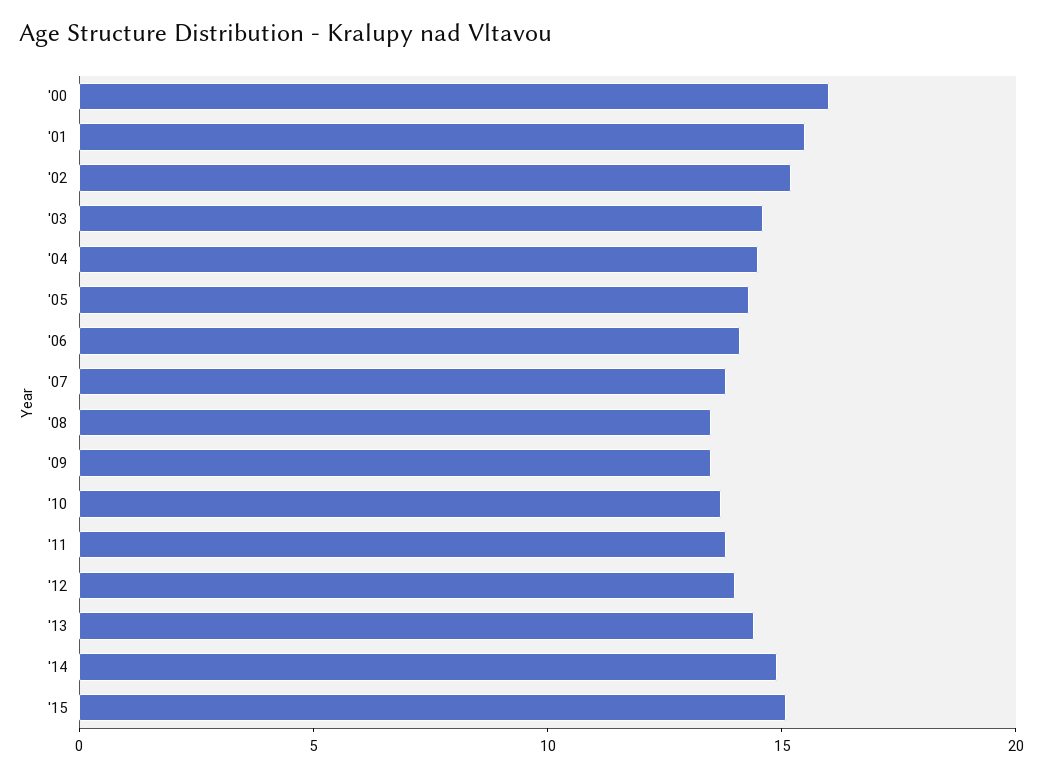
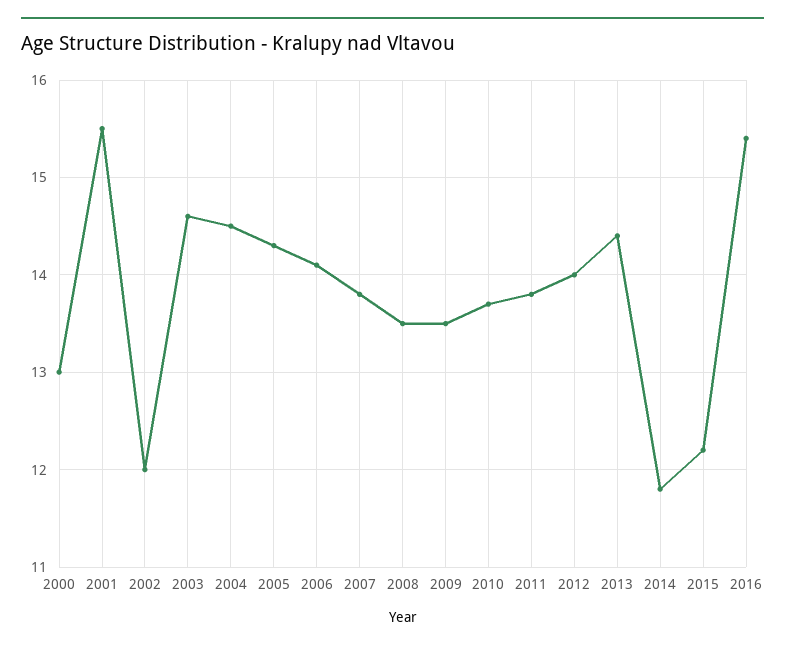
'00: 16 -> 13
'02: 15 -> 12
'14: 15 -> 11.8
'15: 15 -> 12.2
2016: none -> 15.4

